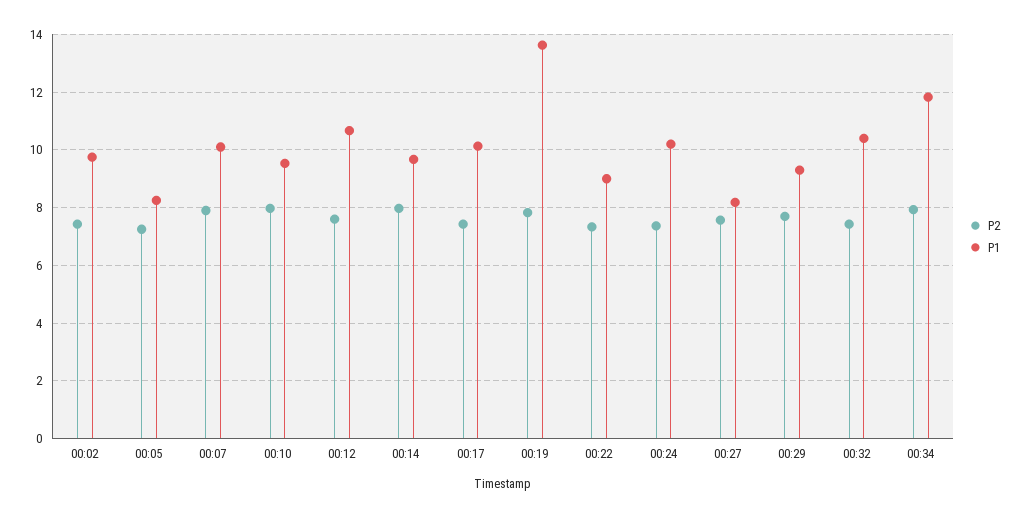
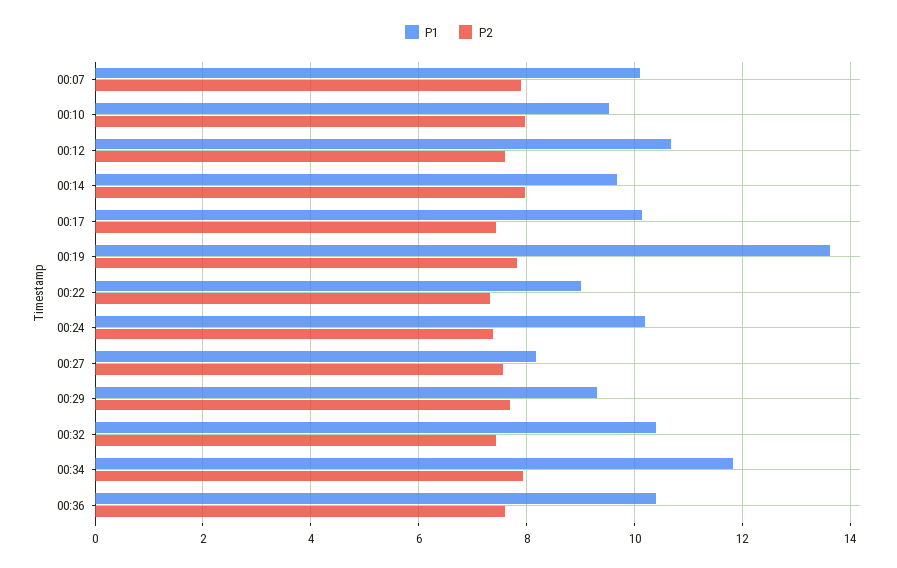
P2, 00:02: 7.5 -> none
P1, 00:02: 9.75 -> none
P2, 00:05: 7.25 -> none
P1, 00:05: 8.25 -> none
P1, 00:36: none -> 10.4
P2, 00:36: none -> 7.6

